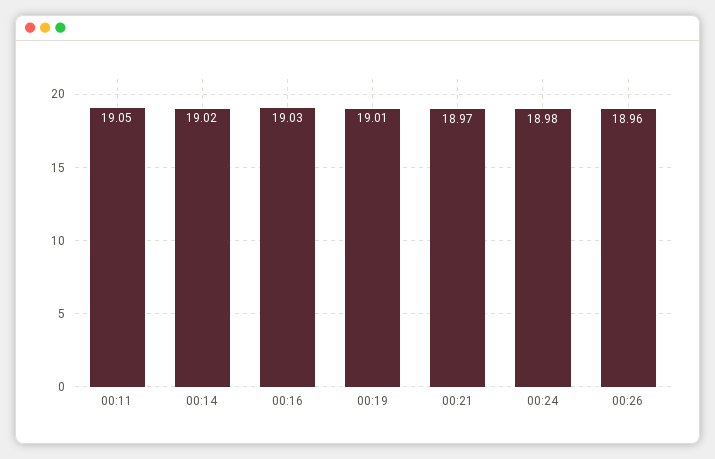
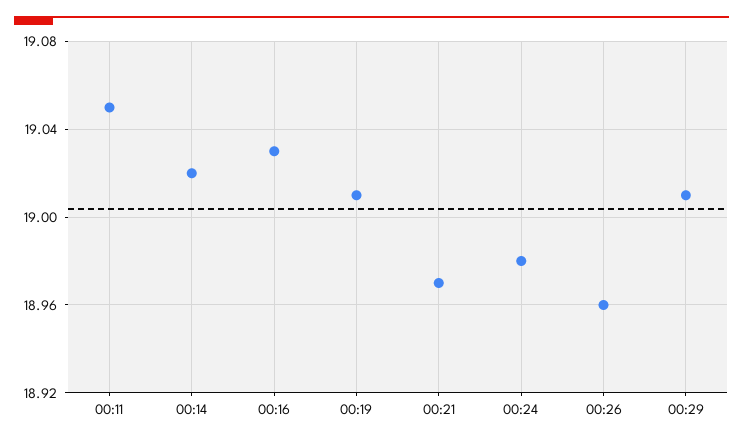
00:29: none -> 19.01

